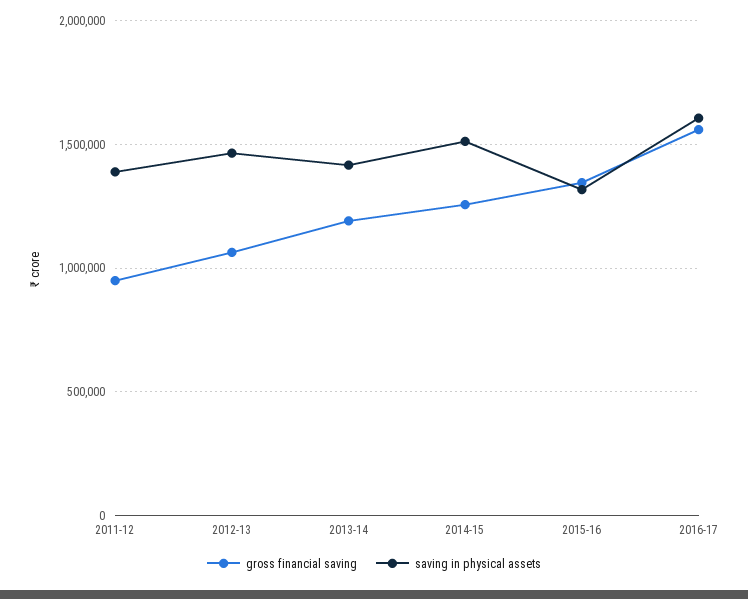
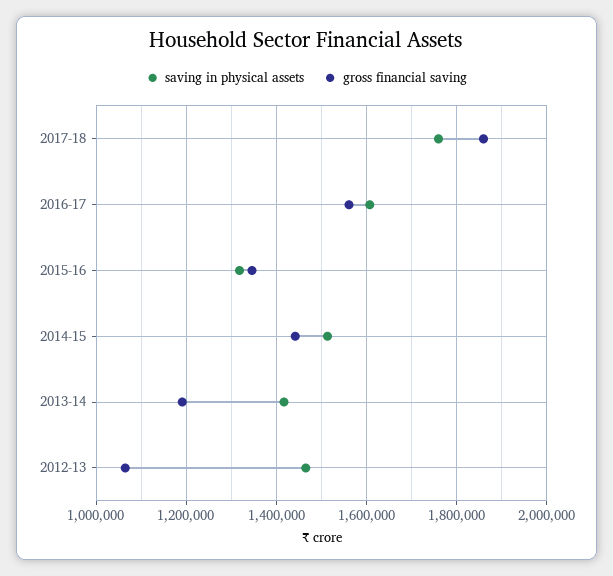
gross financial saving, 2011-12: 950000 -> none
saving in physical assets, 2011-12: 1400000 -> none
gross financial saving, 2014-15: 1250000 -> 1440000
saving in physical assets, 2017-18: none -> 1760000
gross financial saving, 2017-18: none -> 1860000

